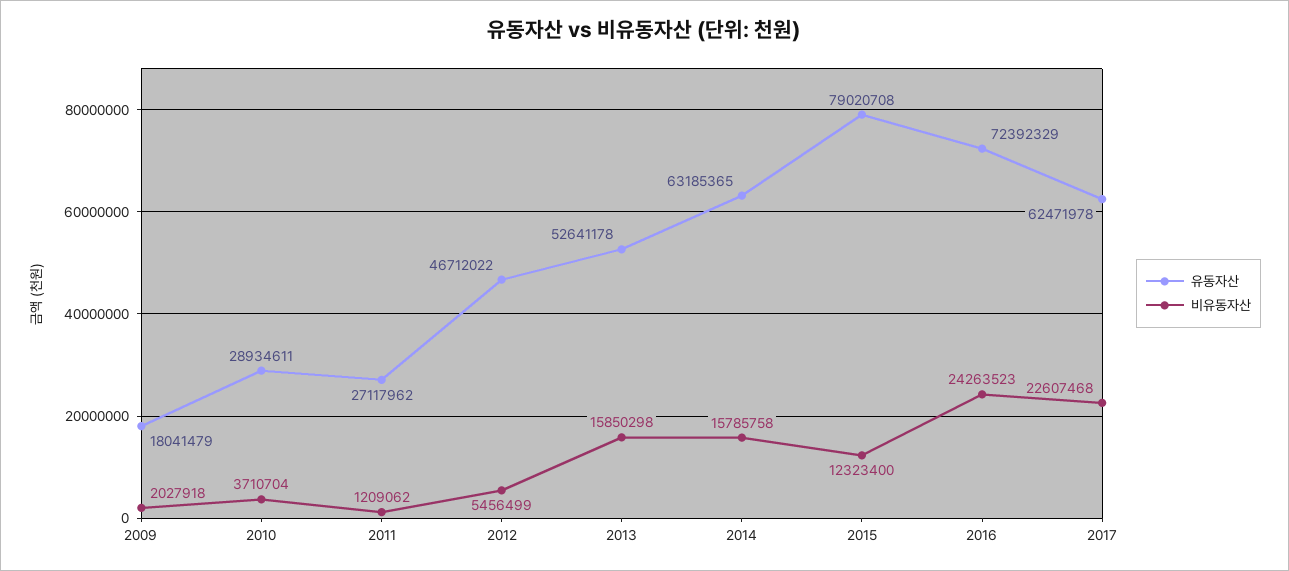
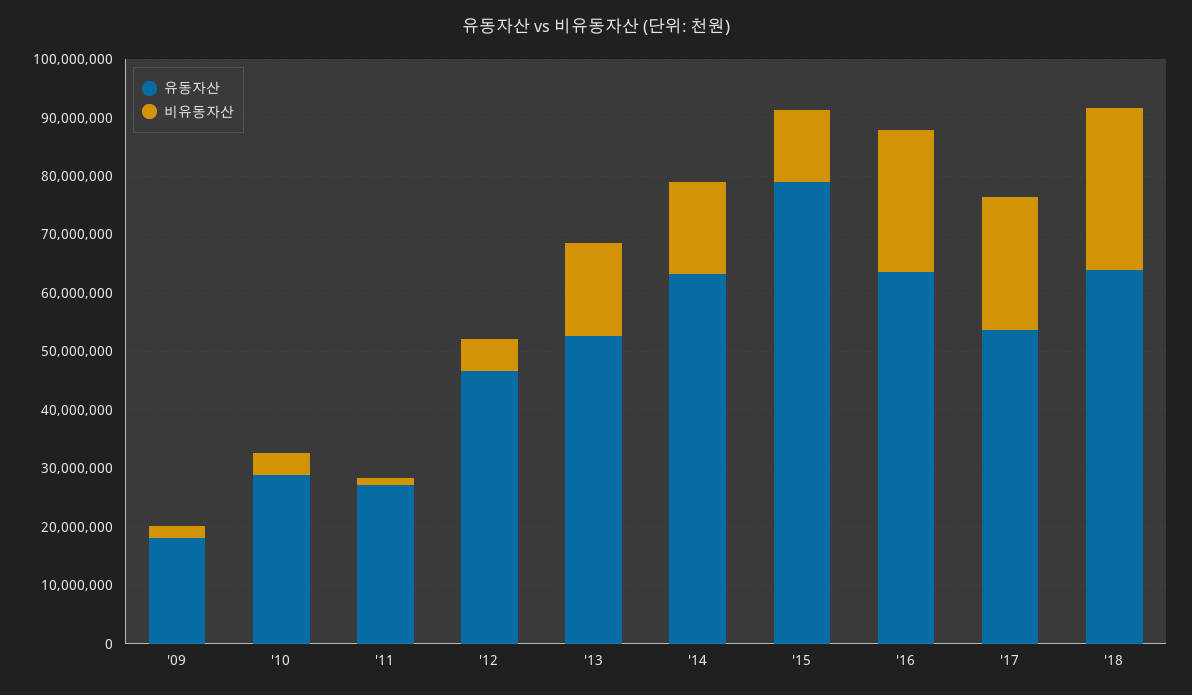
유동자산, 2016: 72392329 -> 64000000
유동자산, 2017: 62471978 -> 54000000
유동자산, '18: none -> 64000000
비유동자산, '18: none -> 28000000

